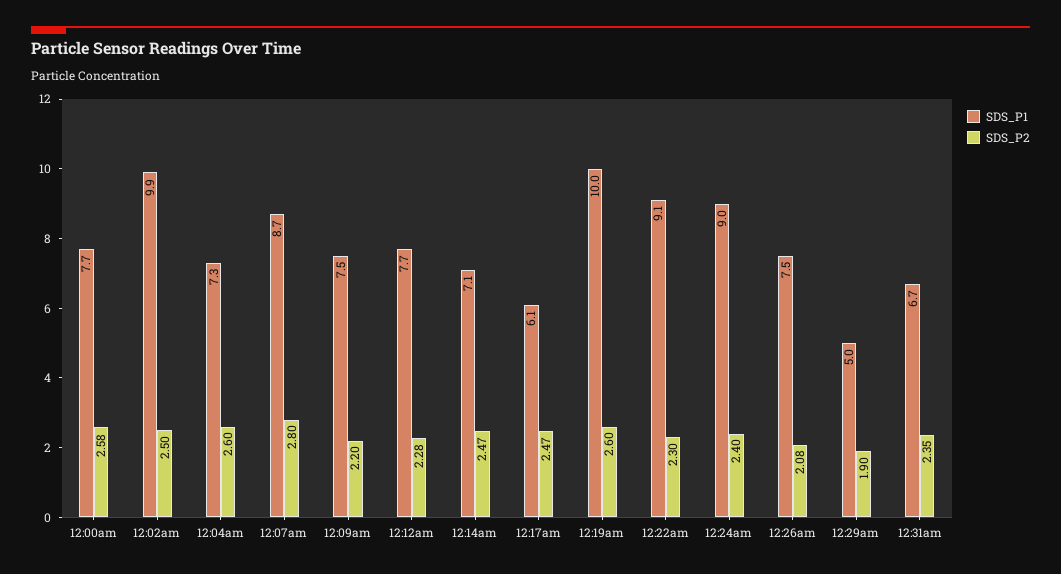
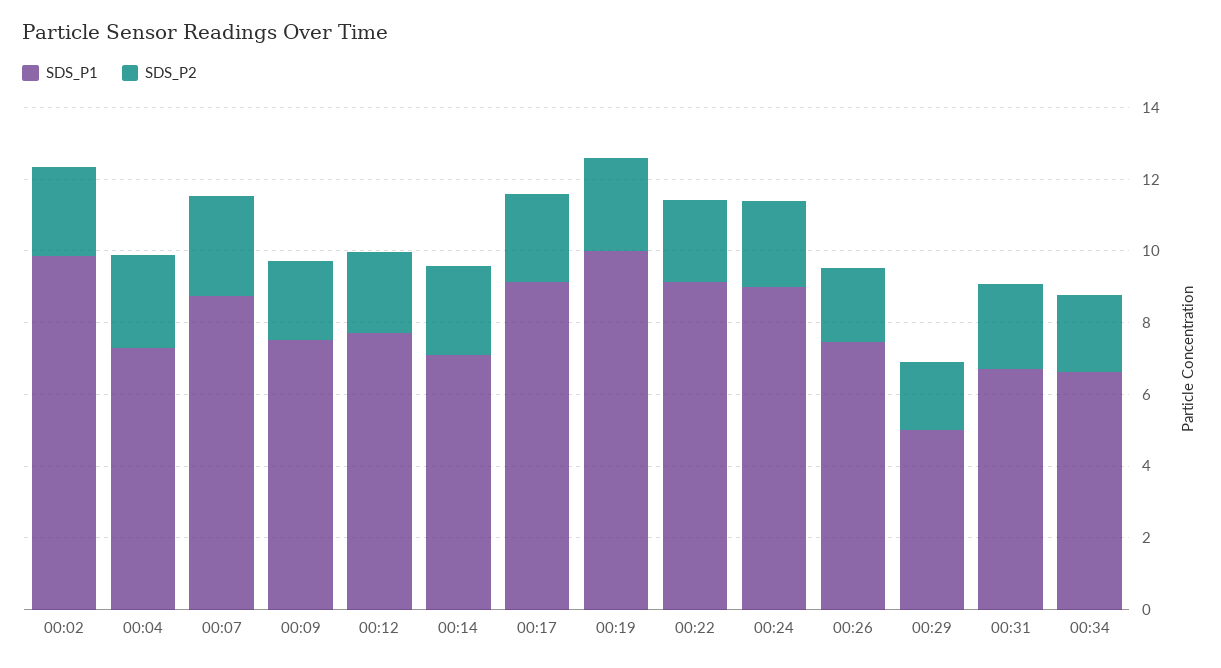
SDS_P1, 12:00am: 7.7 -> none
SDS_P2, 12:00am: 2.58 -> none
SDS_P1, 12:17am: 6.1 -> 9
SDS_P1, 00:34: none -> 6.5
SDS_P2, 00:34: none -> 2

